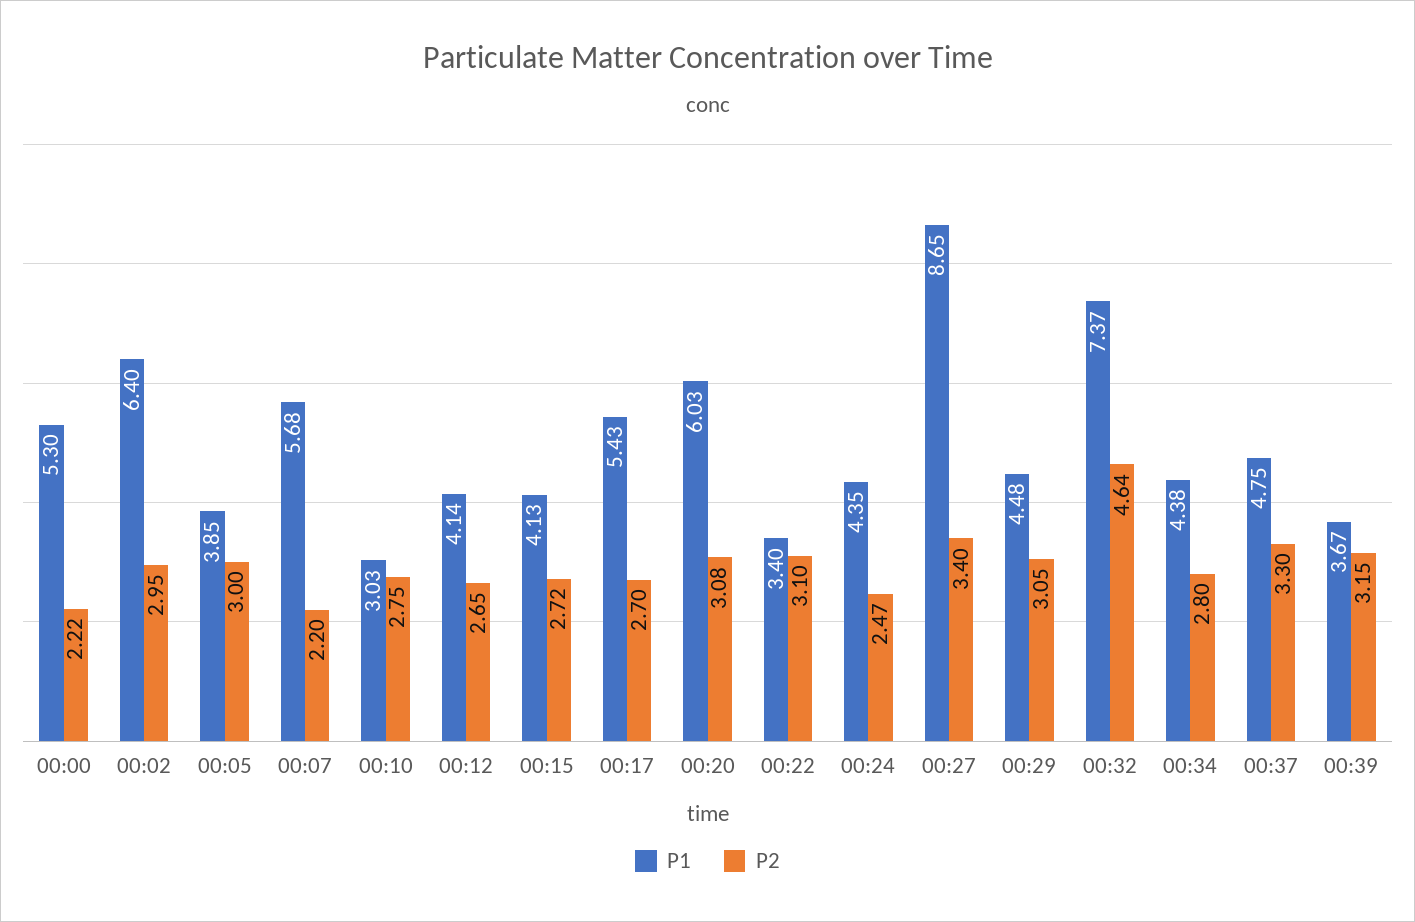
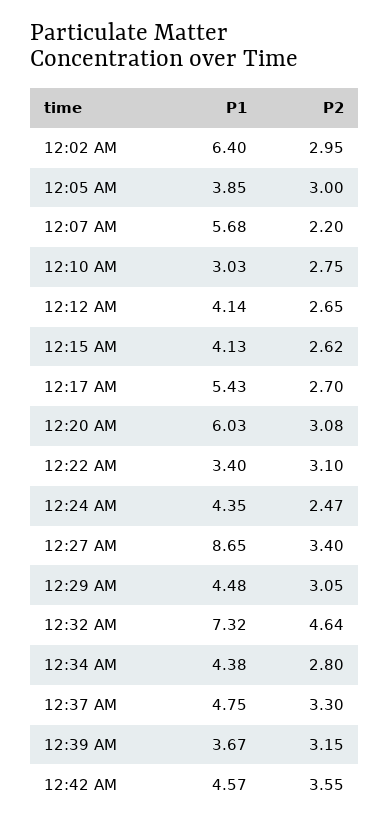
P1, 00:00: 5.3 -> none
P2, 00:00: 2.22 -> none
P2, 00:15: 2.72 -> 2.62
P1, 00:32: 7.37 -> 7.32
P1, 12:42 AM: none -> 4.57
P2, 12:42 AM: none -> 3.55

